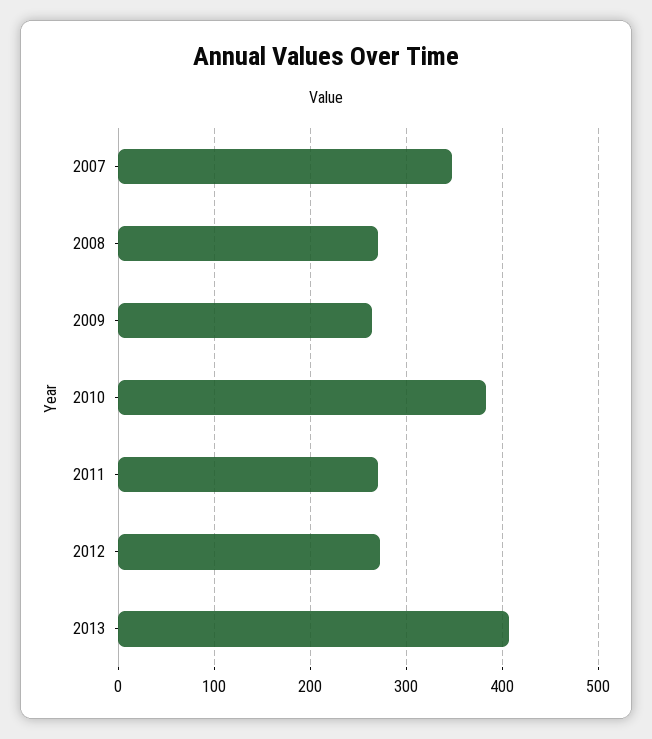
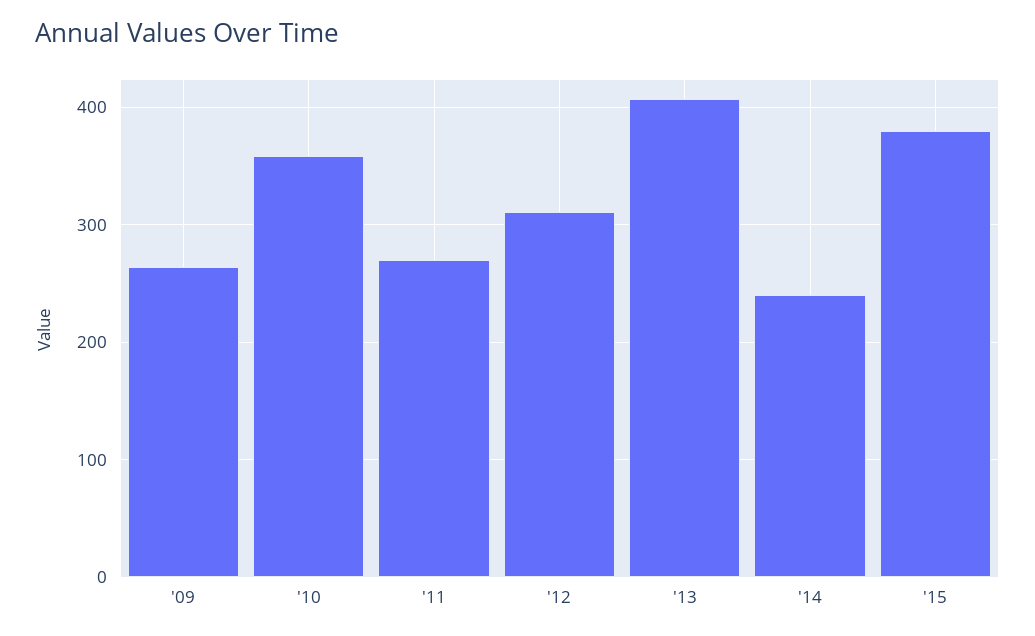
2007: 350 -> none
2008: 270 -> none
2010: 380 -> 360
2012: 270 -> 310
'14: none -> 240
'15: none -> 380

